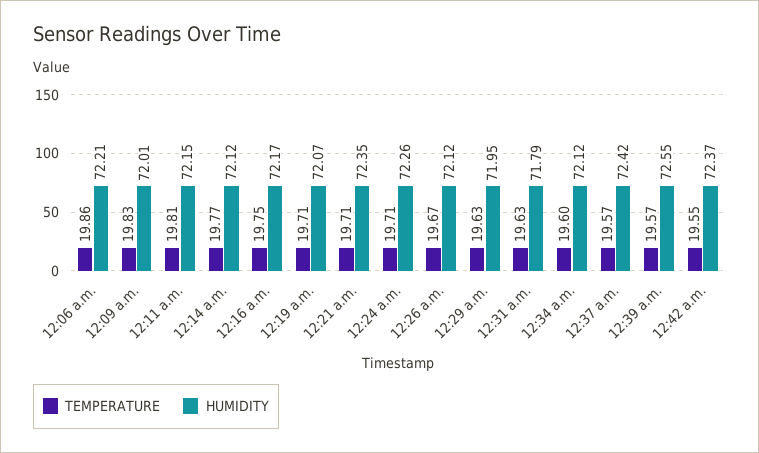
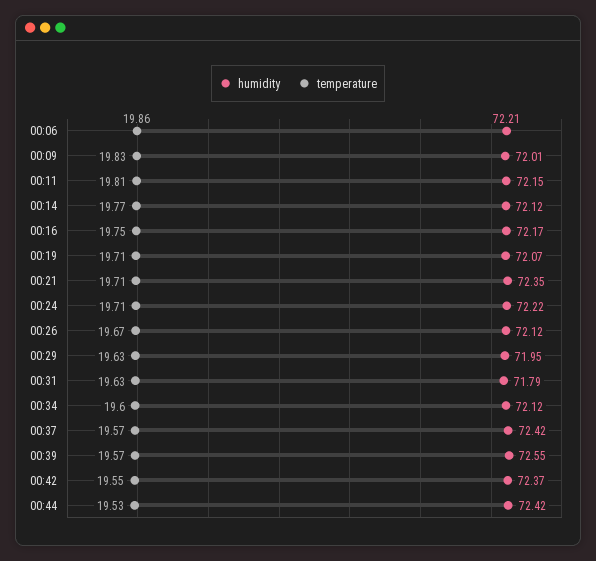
HUMIDITY, 12:24 a.m.: 72.26 -> 72.22
HUMIDITY, 00:44: none -> 72.42
TEMPERATURE, 00:44: none -> 19.53

